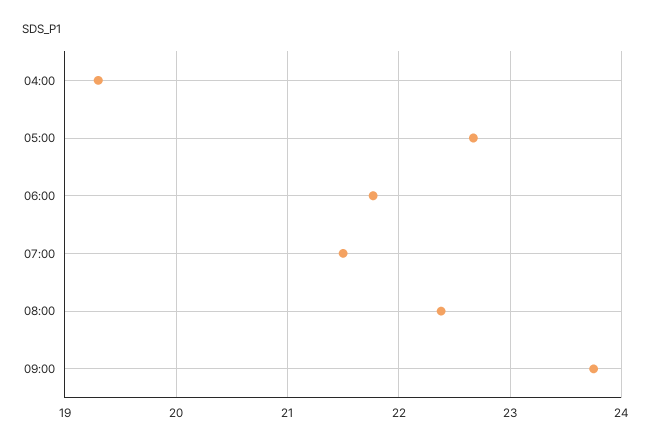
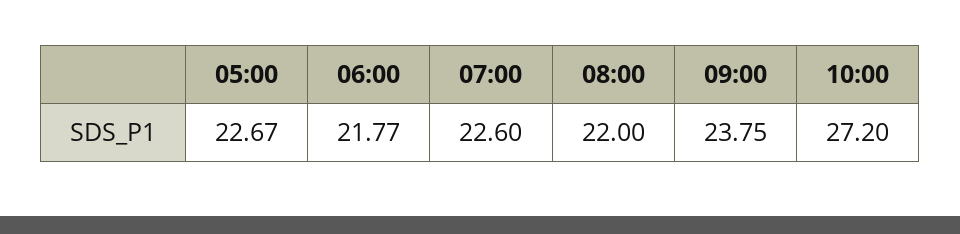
04:00: 19.3 -> none
07:00: 21.5 -> 22.6
08:00: 22.4 -> 22
10:00: none -> 27.2

